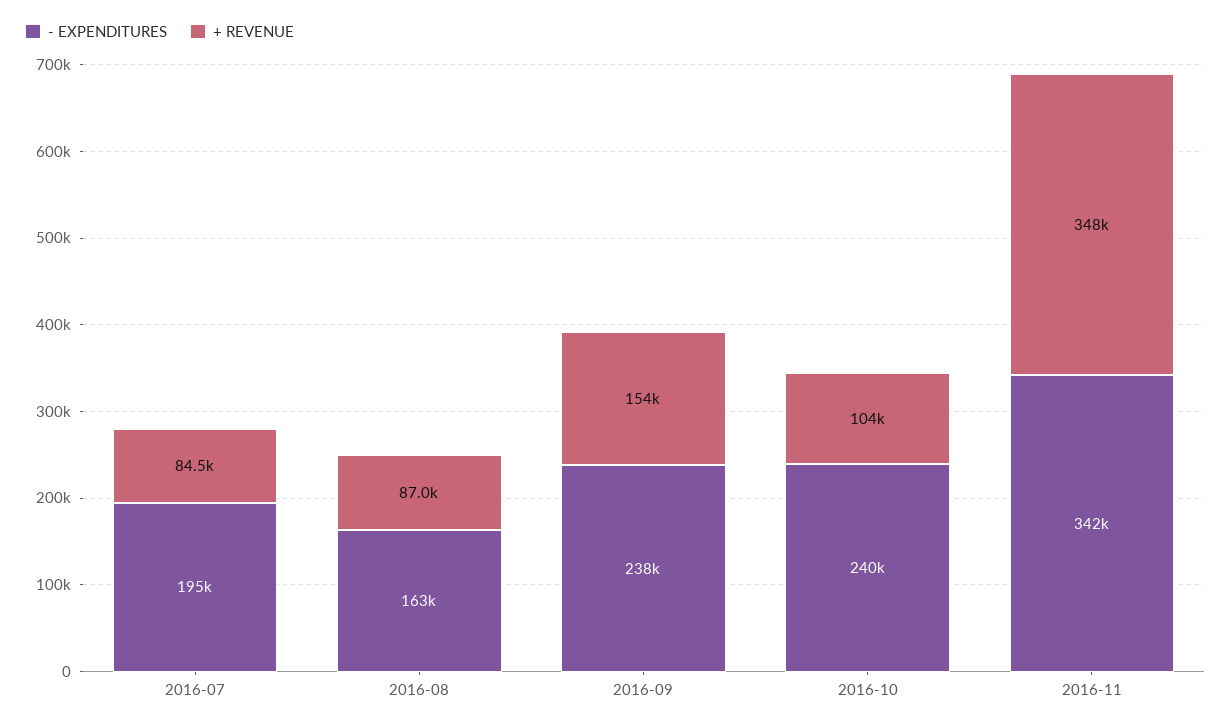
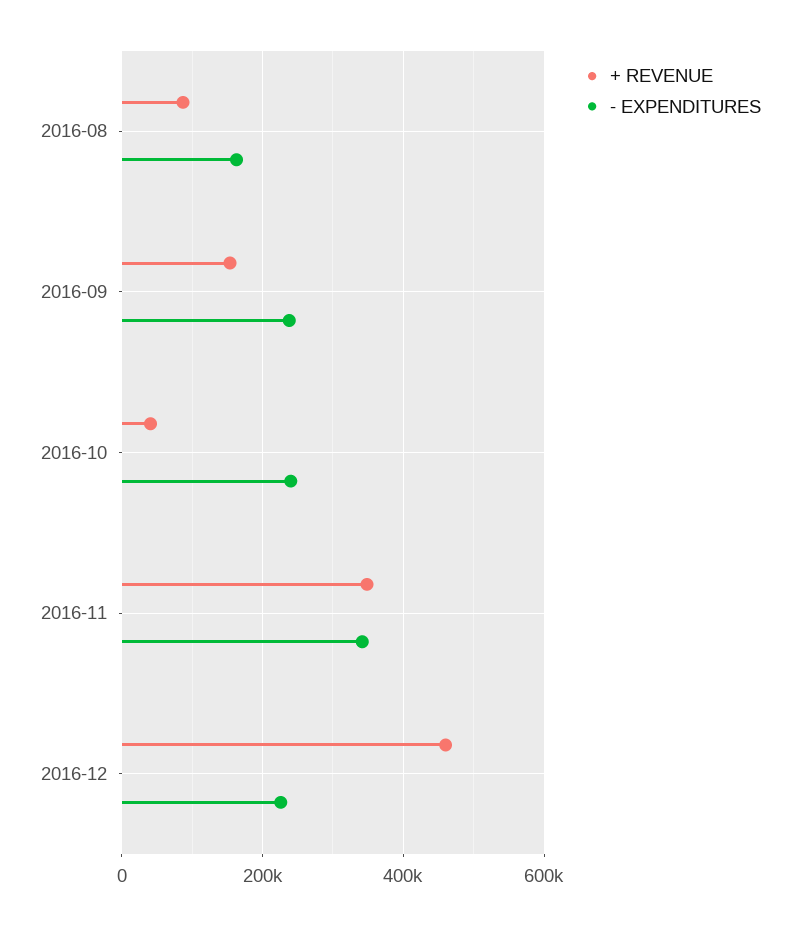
- EXPENDITURES, 2016-07: 195000 -> none
+ REVENUE, 2016-07: 84500 -> none
+ REVENUE, 2016-10: 104000 -> 40000
+ REVENUE, 2016-12: none -> 460000
- EXPENDITURES, 2016-12: none -> 220000

